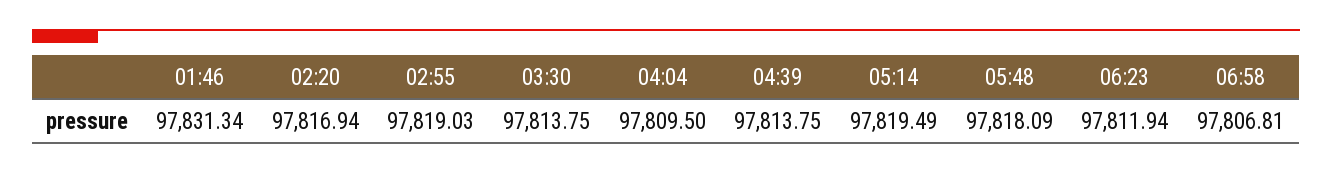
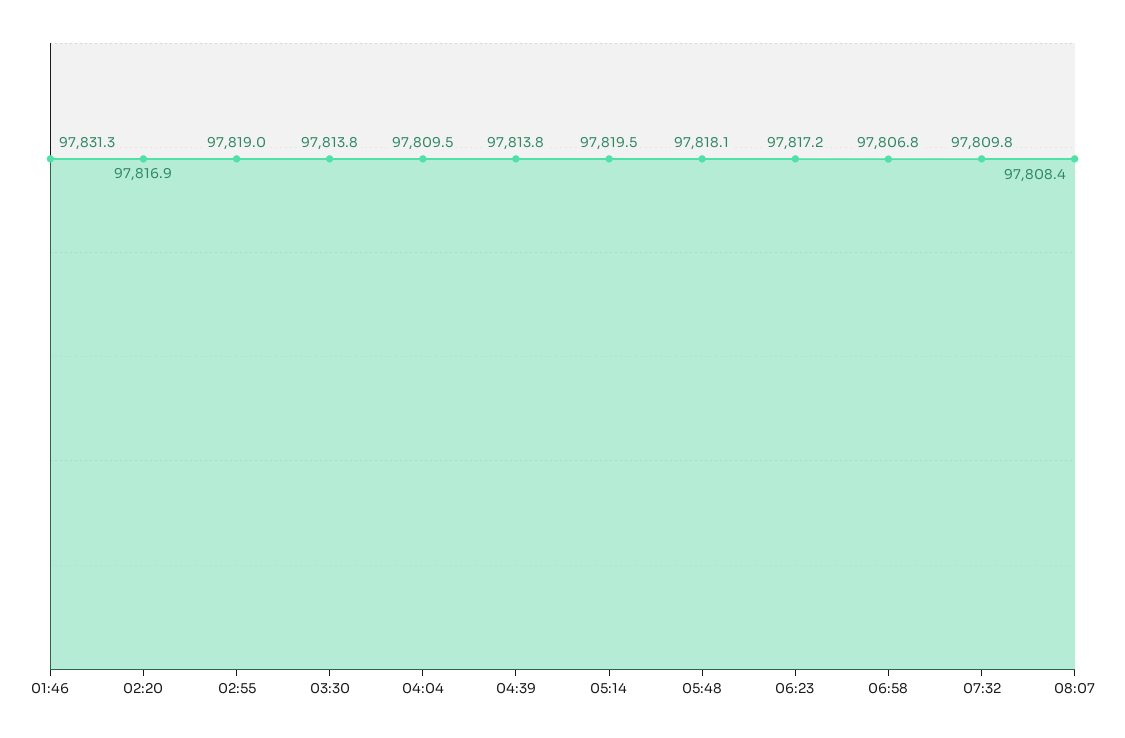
06:23: 97811.94 -> 97817.2
07:32: none -> 97809.8
08:07: none -> 97808.4

